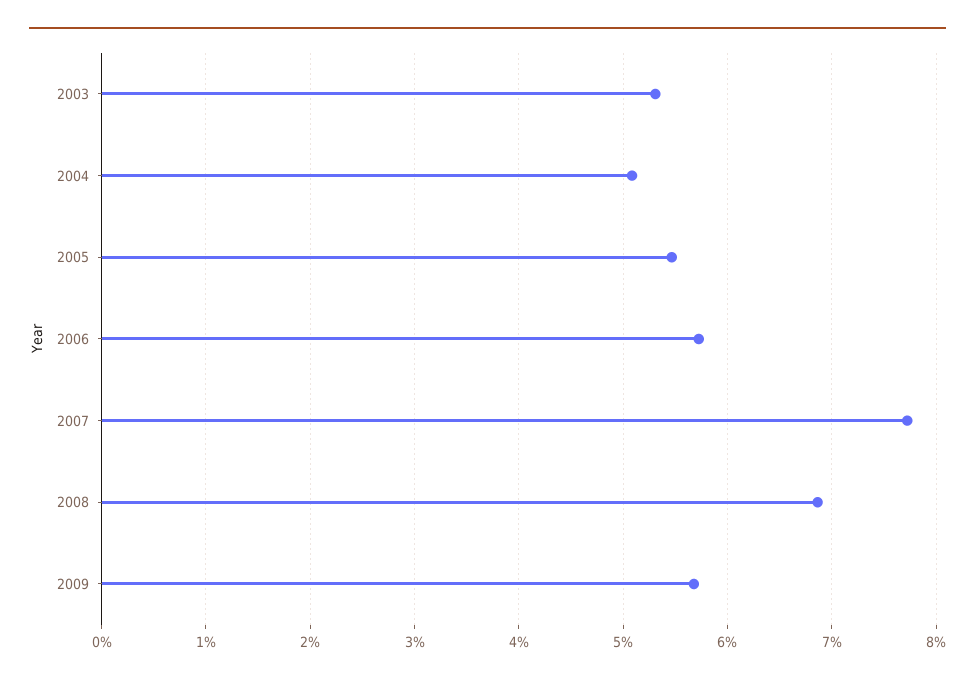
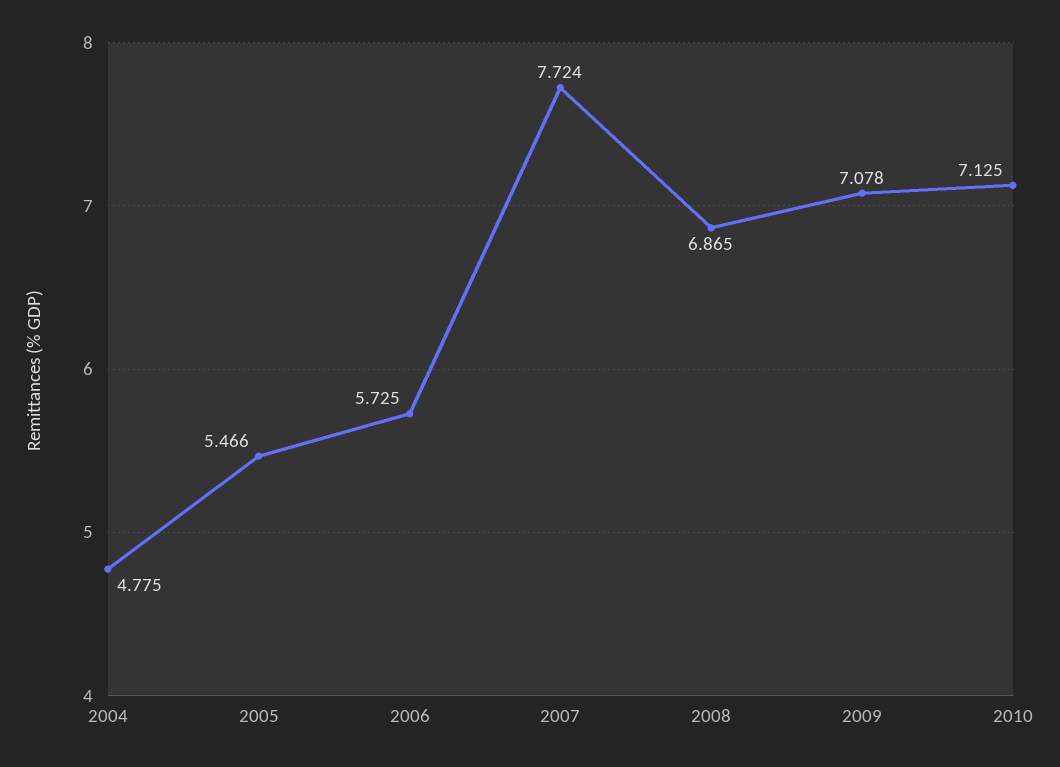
2003: 5.3 -> none
2004: 5.1 -> 4.775
2009: 5.7 -> 7.078
2010: none -> 7.125

